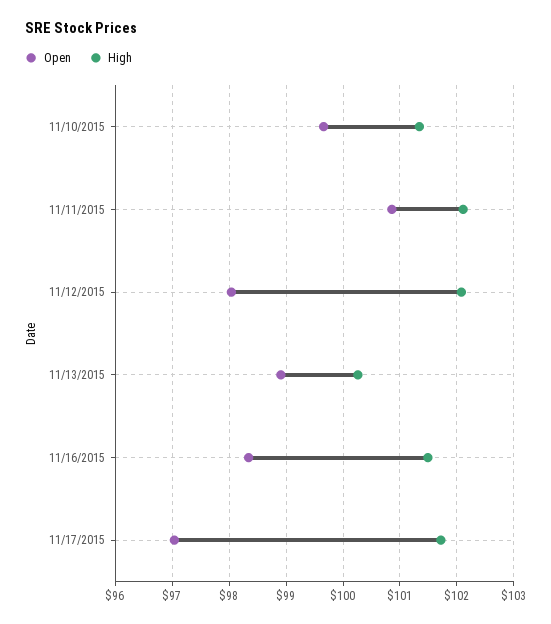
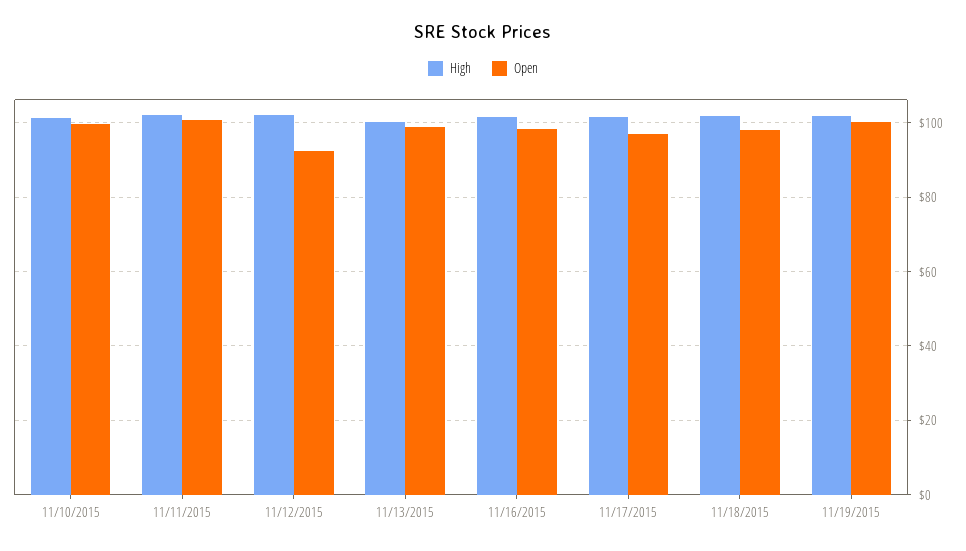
Open, 11/12/2015: 98 -> 92
High, 11/18/2015: none -> 102
Open, 11/18/2015: none -> 98
High, 11/19/2015: none -> 102
Open, 11/19/2015: none -> 100

